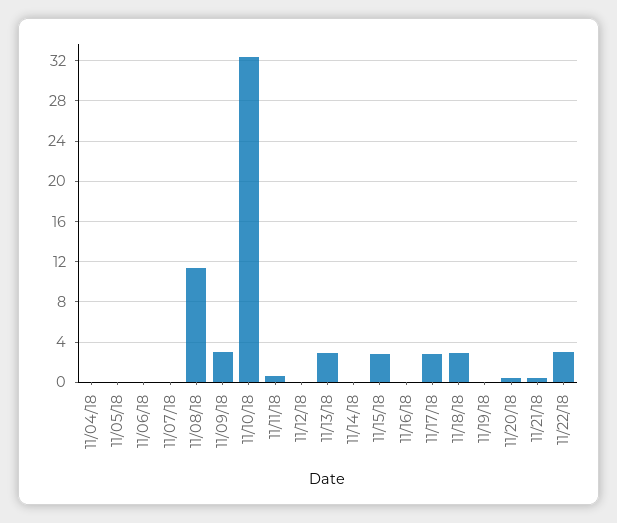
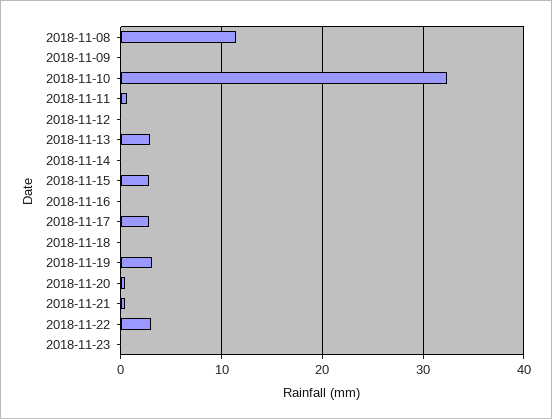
11/04/18: 0 -> none
11/05/18: 0 -> none
11/06/18: 0 -> none
11/07/18: 0 -> none
11/09/18: 3 -> 0
11/18/18: 3 -> 0
11/19/18: 0 -> 3
2018-11-23: none -> 0

